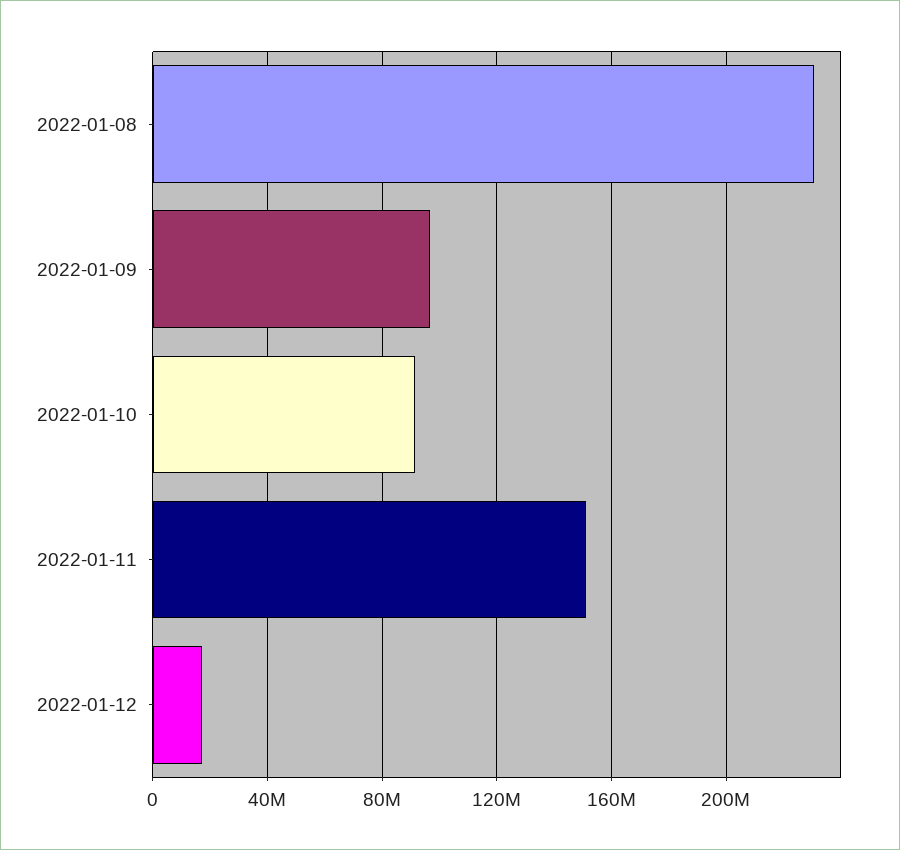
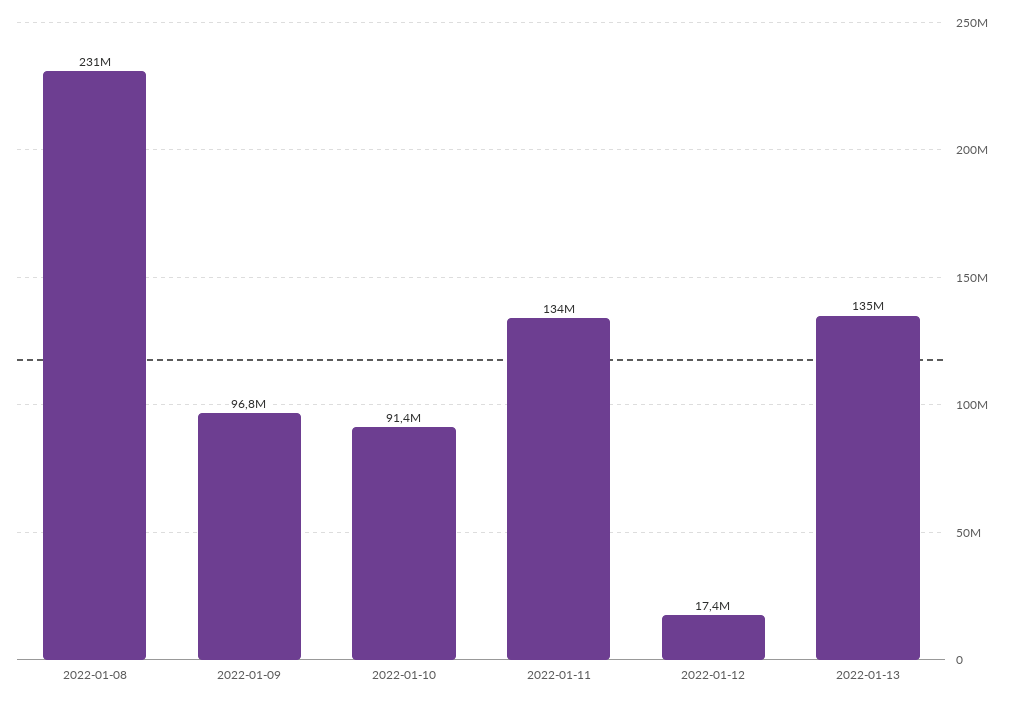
2022-01-11: 150000000 -> 134000000
2022-01-13: none -> 135000000

